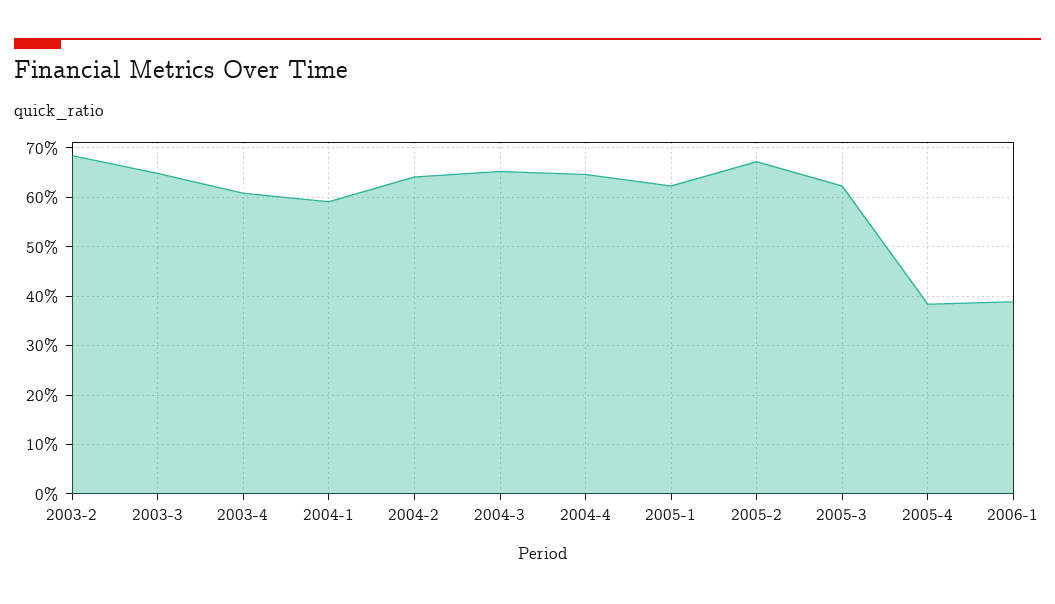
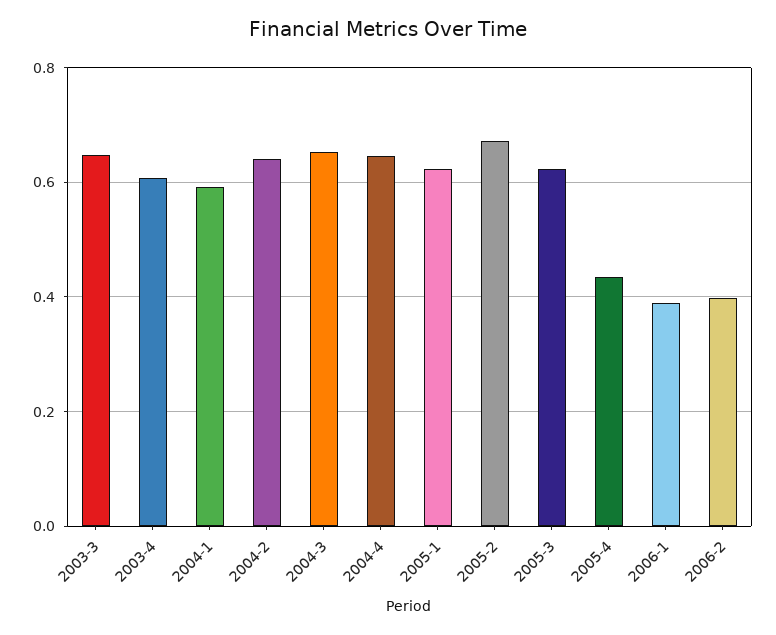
2003-2: 0.68 -> none
2005-4: 0.38 -> 0.44
2006-2: none -> 0.4

